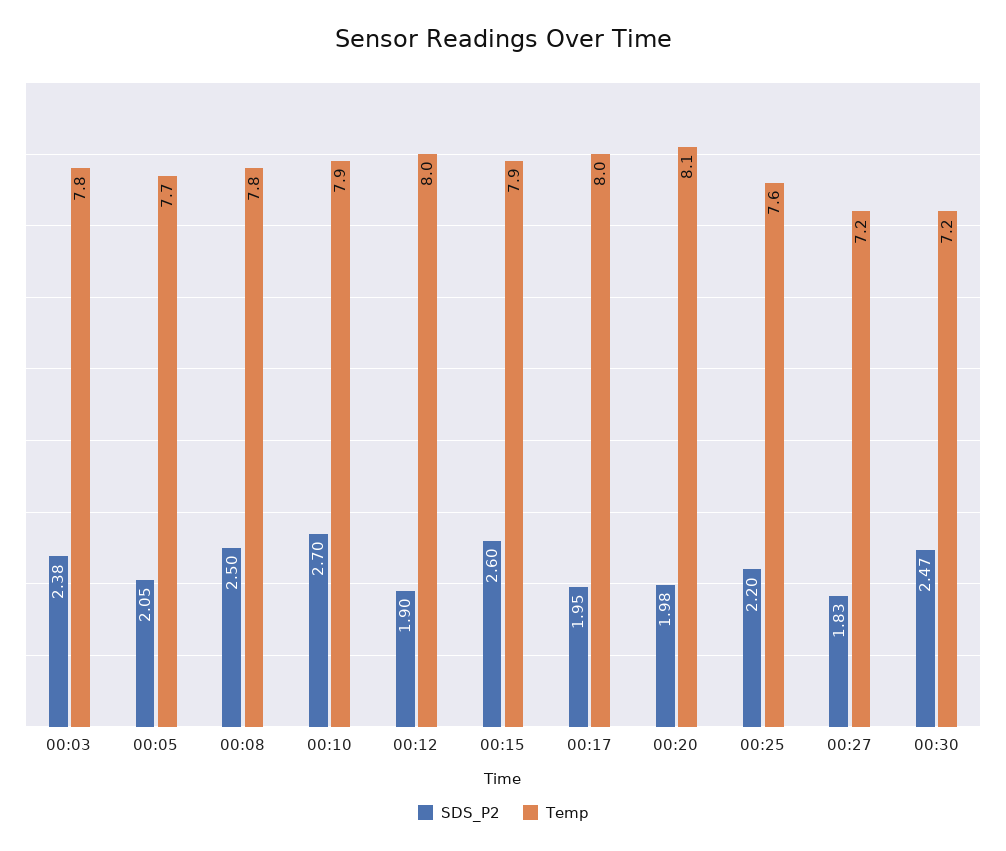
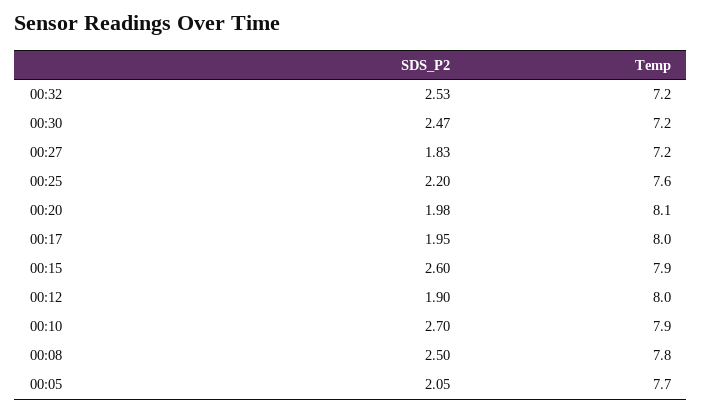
SDS_P2, 00:03: 2.38 -> none
Temp, 00:03: 7.8 -> none
SDS_P2, 00:32: none -> 2.53
Temp, 00:32: none -> 7.2

